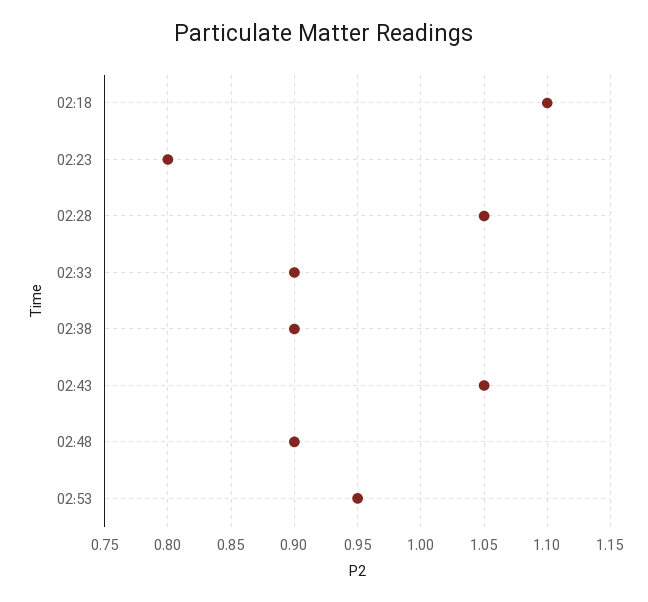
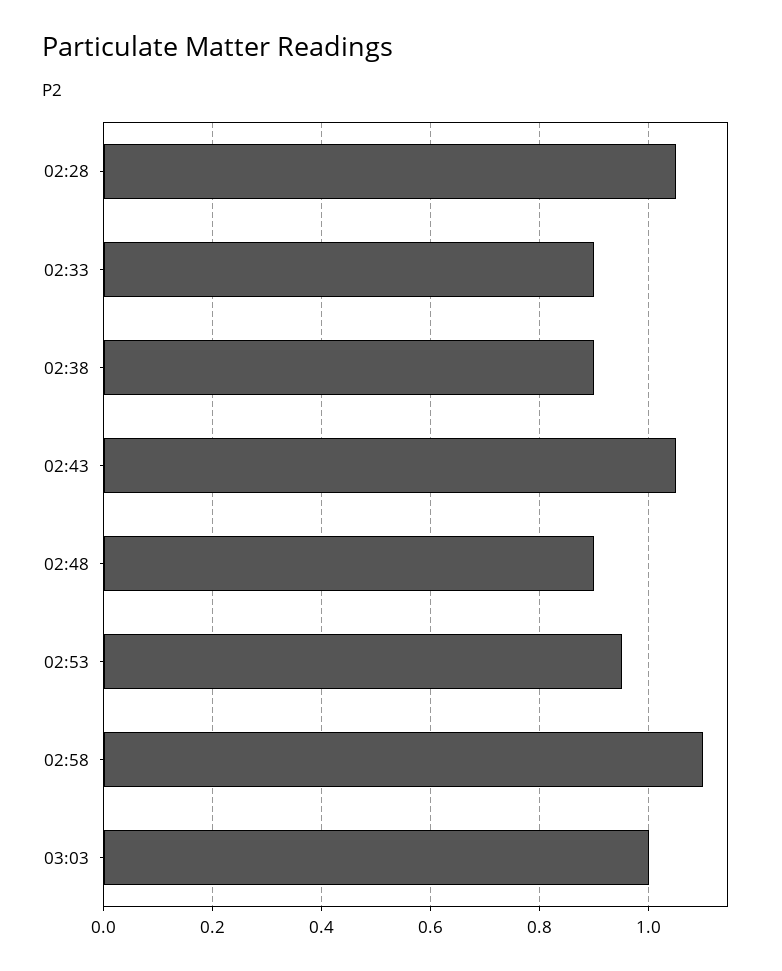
02:18: 1.1 -> none
02:23: 0.8 -> none
02:58: none -> 1.1
03:03: none -> 1

